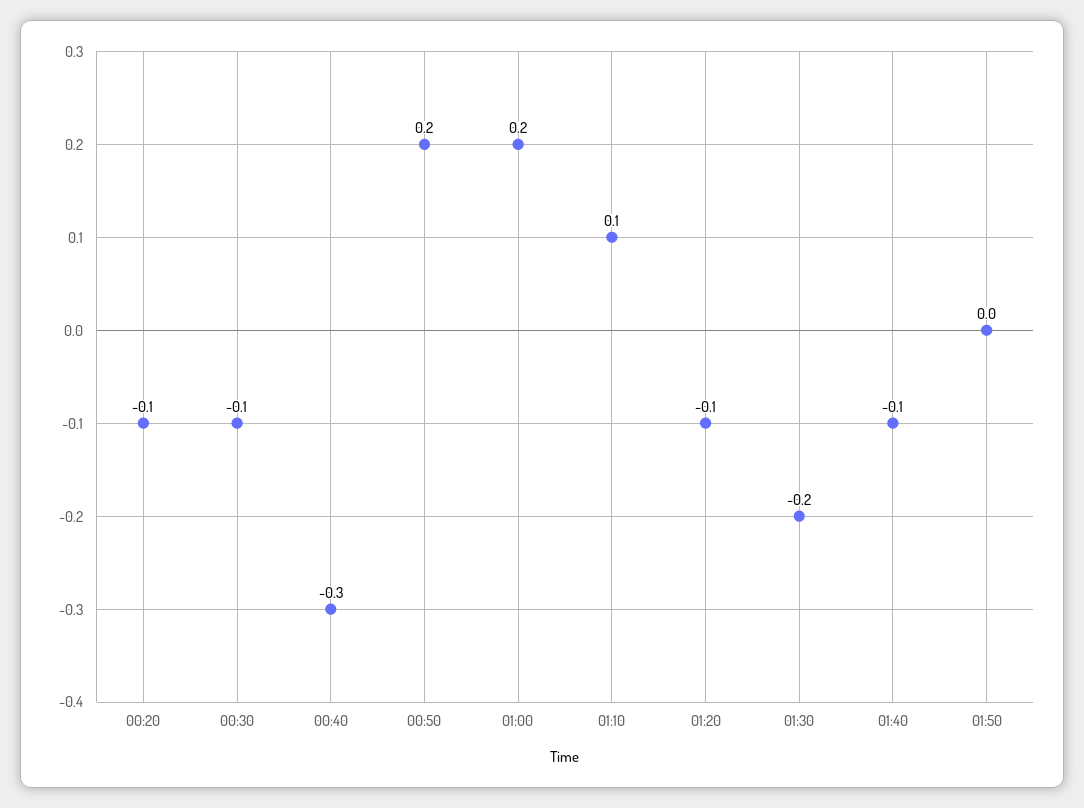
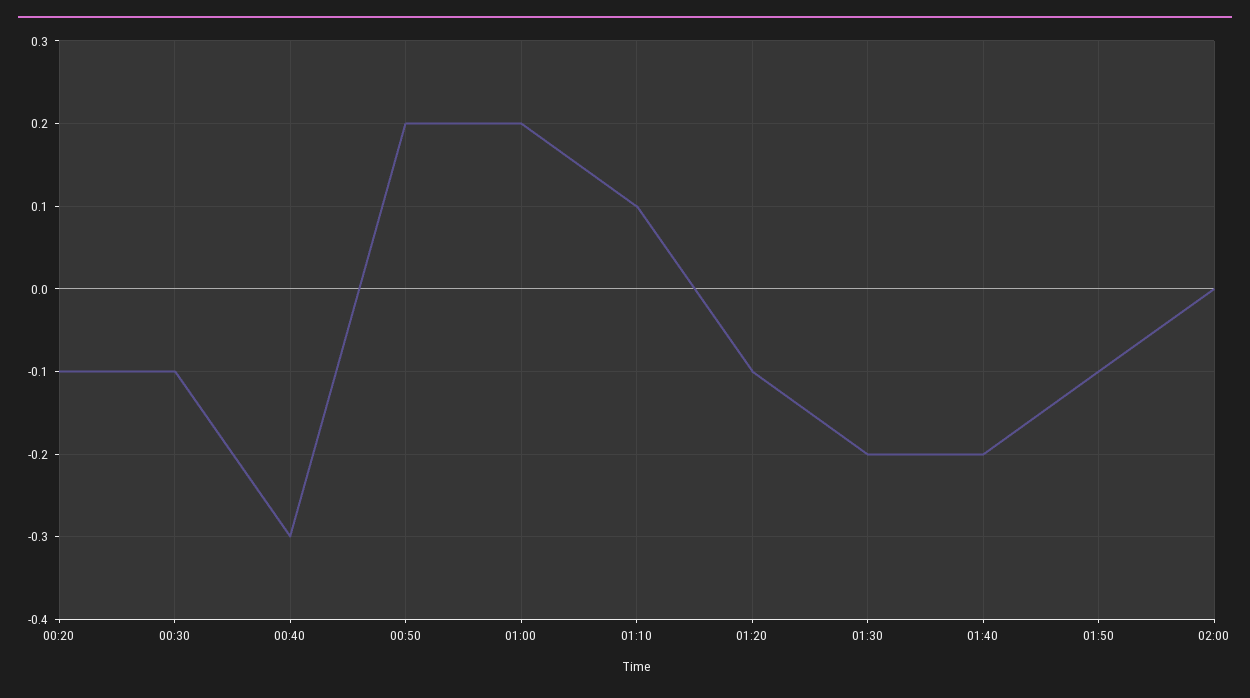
01:40: -0.1 -> -0.2
01:50: 0 -> -0.1
02:00: none -> 0

